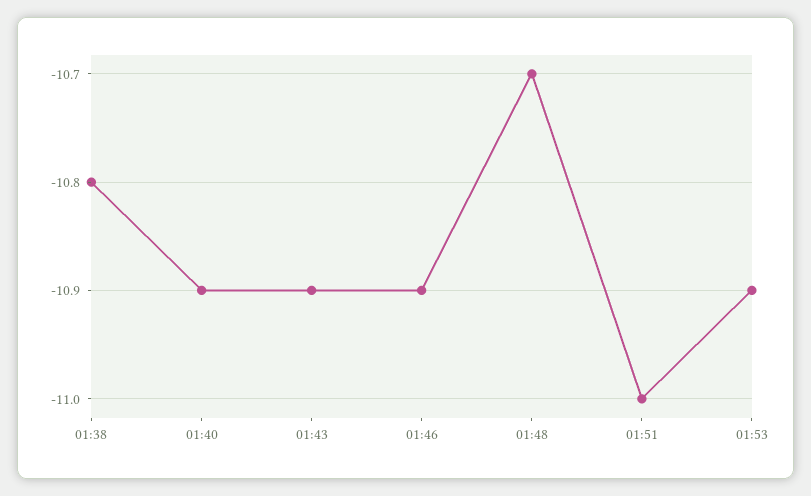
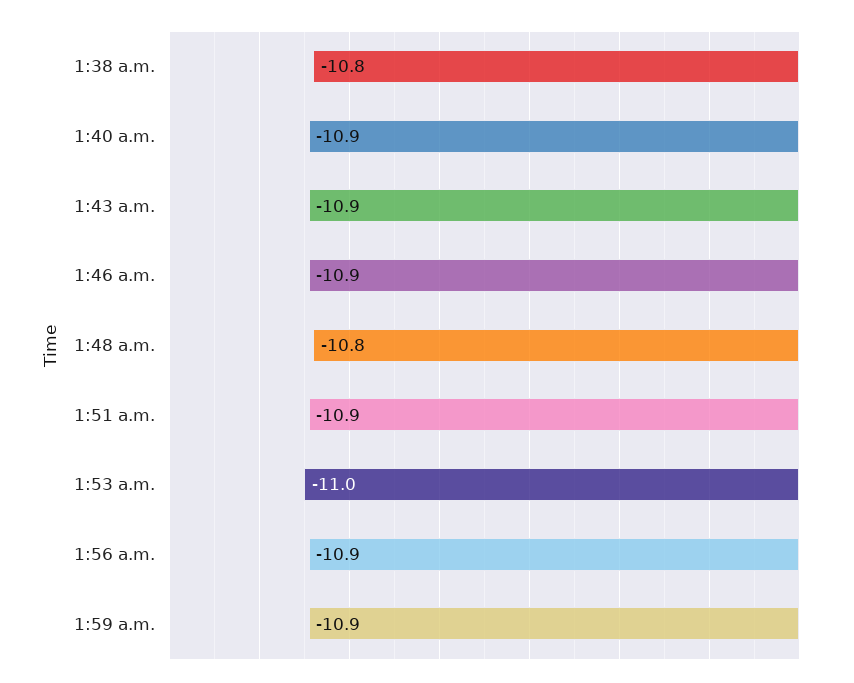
01:48: -10.7 -> -10.8
01:51: -11 -> -10.9
01:53: -10.9 -> -11
1:56 a.m.: none -> -10.9
1:59 a.m.: none -> -10.9

